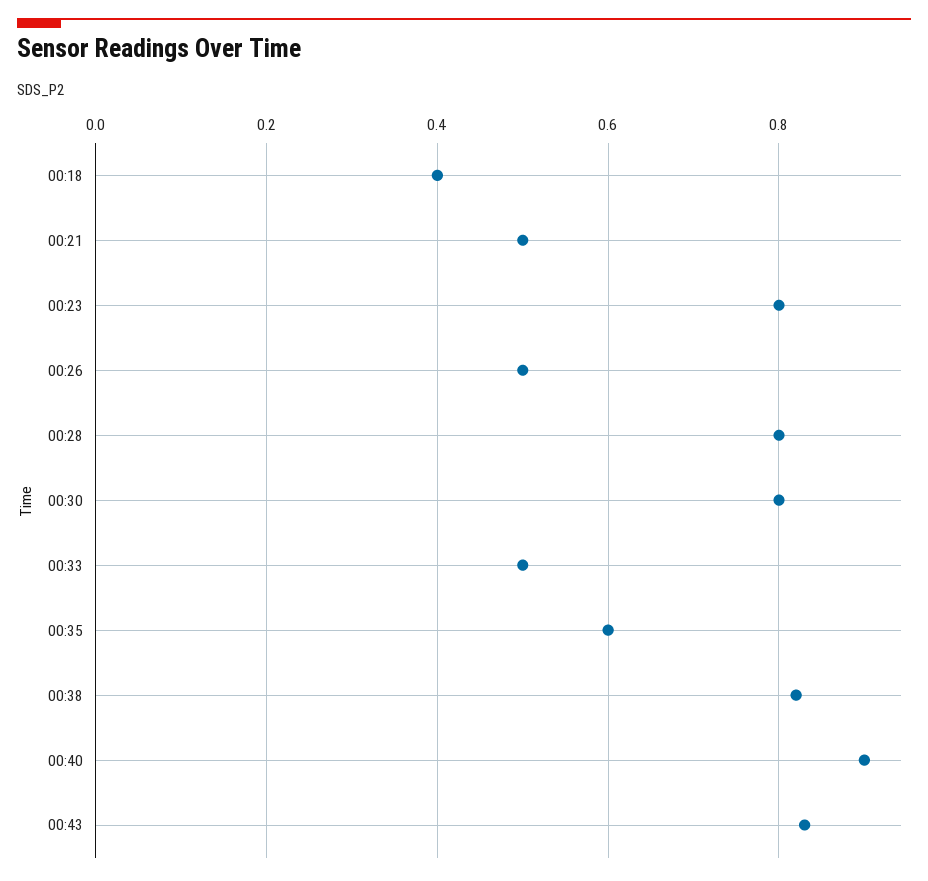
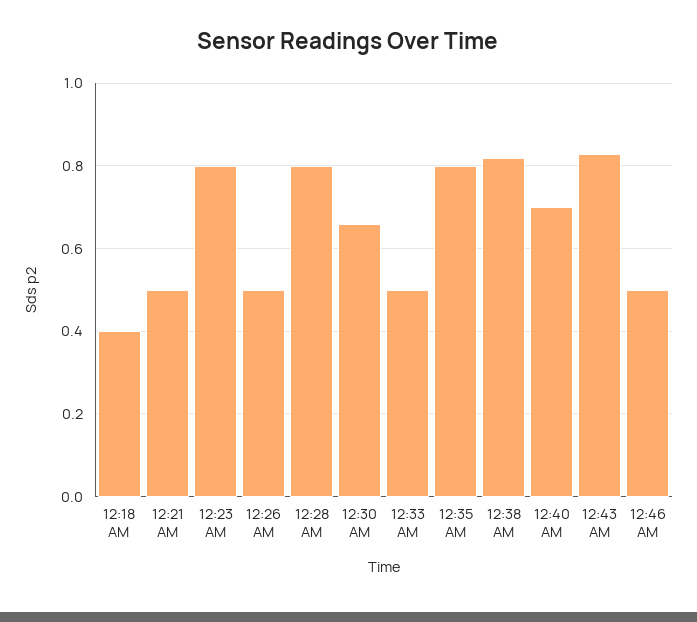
00:30: 0.8 -> 0.65
00:35: 0.6 -> 0.8
00:40: 0.9 -> 0.7
12:46 AM: none -> 0.5

